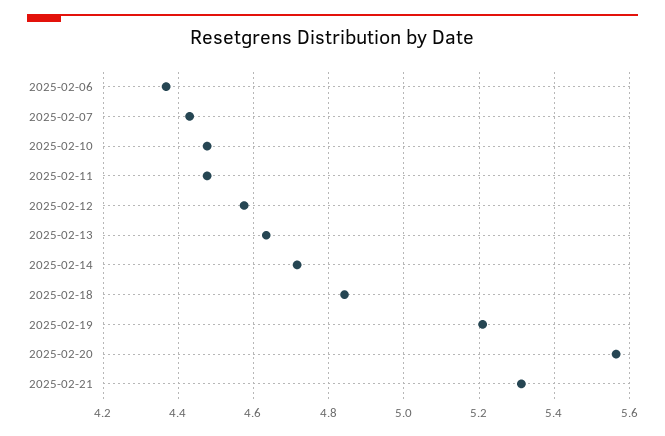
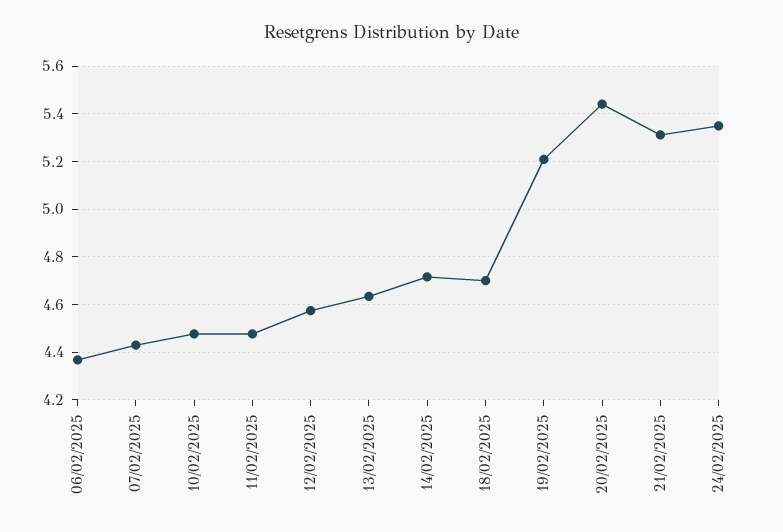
2025-02-18: 4.84 -> 4.7
2025-02-20: 5.56 -> 5.45
24/02/2025: none -> 5.35

